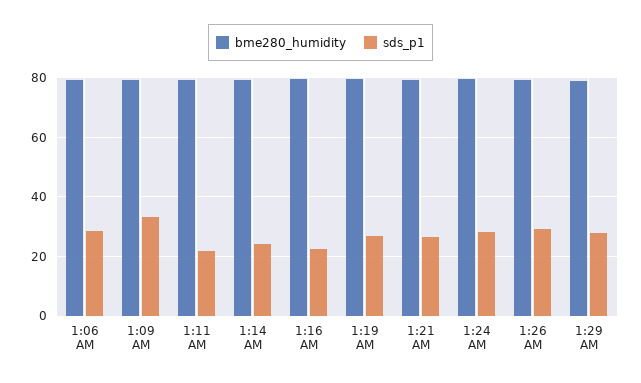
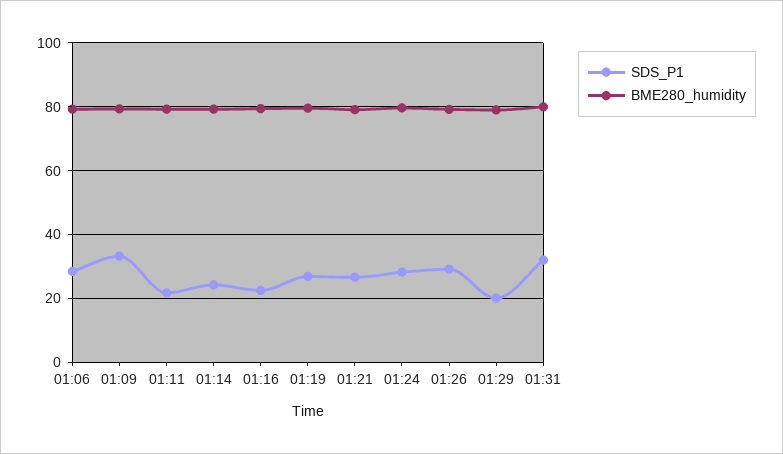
sds_p1, 1:29 AM: 27.5 -> 20
sds_p1, 01:31: none -> 32
bme280_humidity, 01:31: none -> 80

